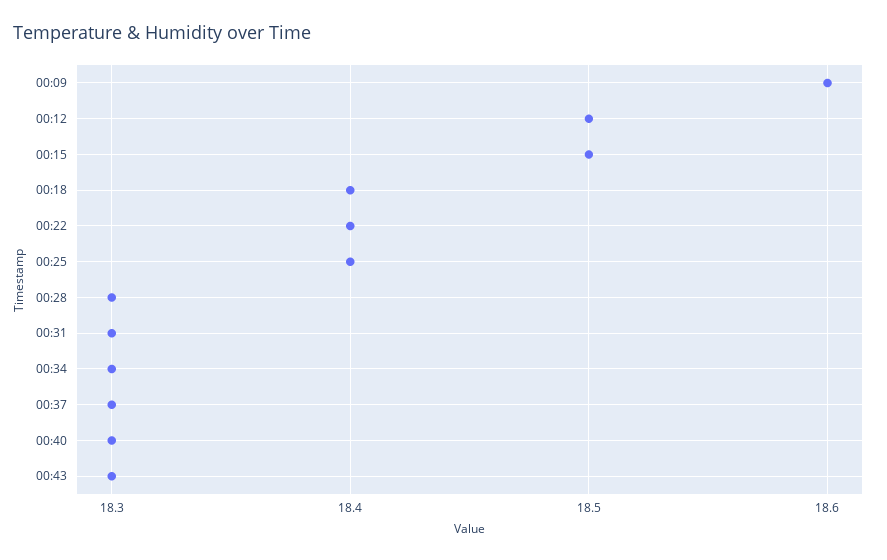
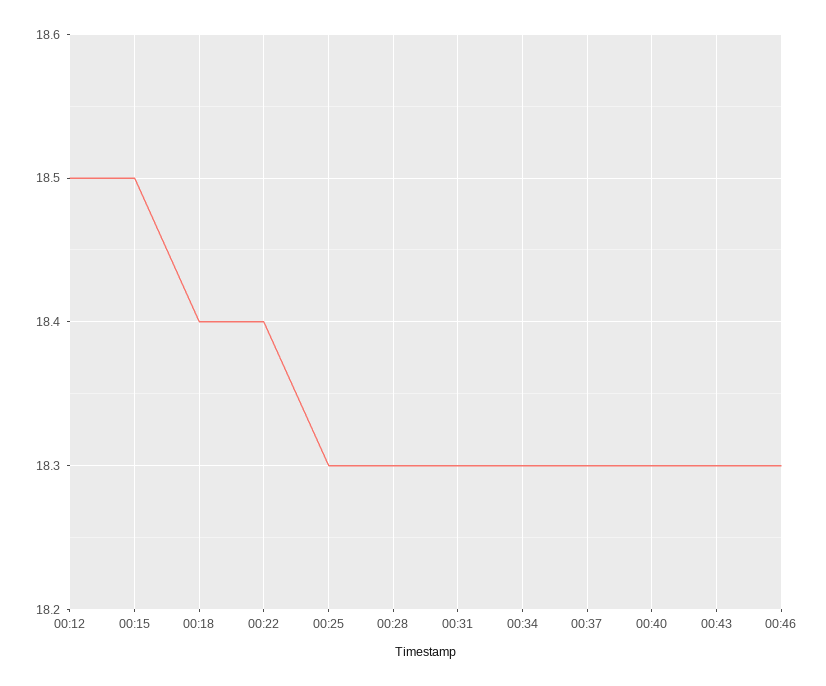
00:09: 18.6 -> none
00:25: 18.4 -> 18.3
00:46: none -> 18.3

